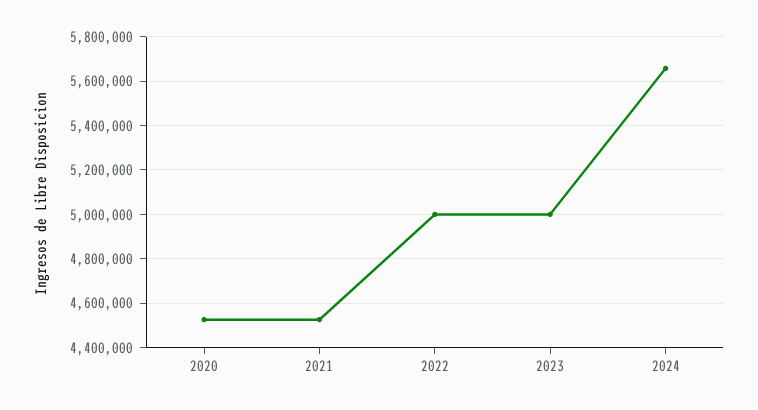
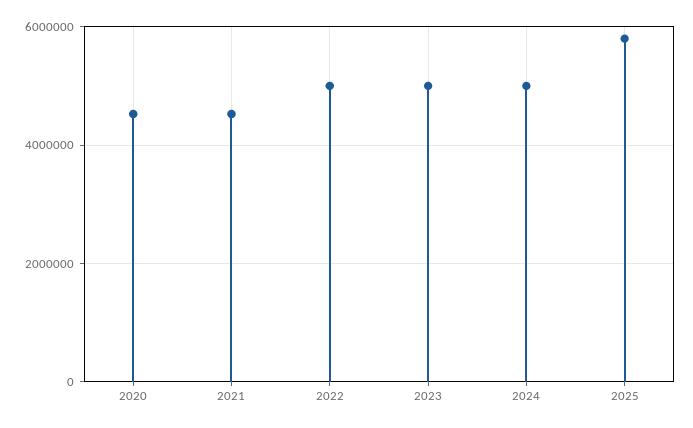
2024: 5650000 -> 5000000
2025: none -> 5800000

